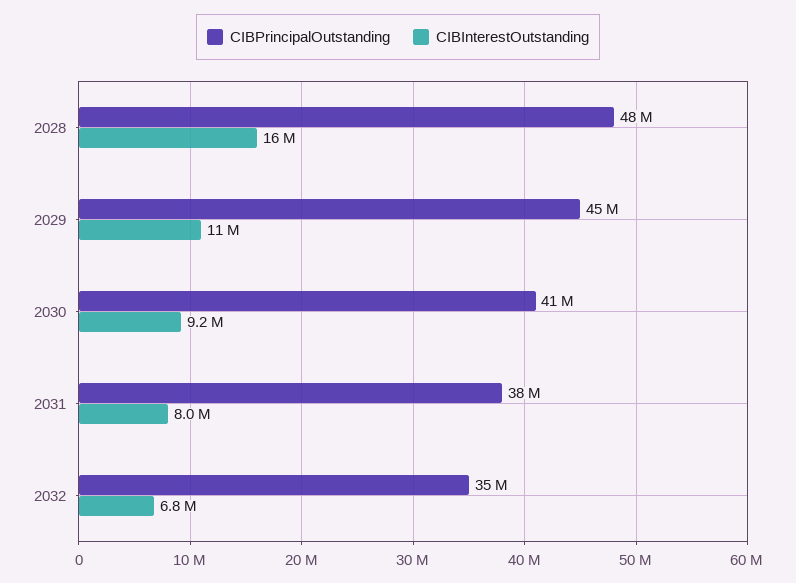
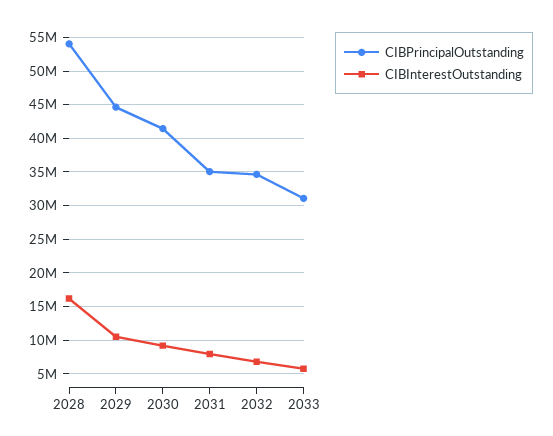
CIBPrincipalOutstanding, 2028: 48000000 -> 54000000
CIBPrincipalOutstanding, 2031: 38000000 -> 35000000
CIBPrincipalOutstanding, 2033: none -> 31000000
CIBInterestOutstanding, 2033: none -> 6000000

